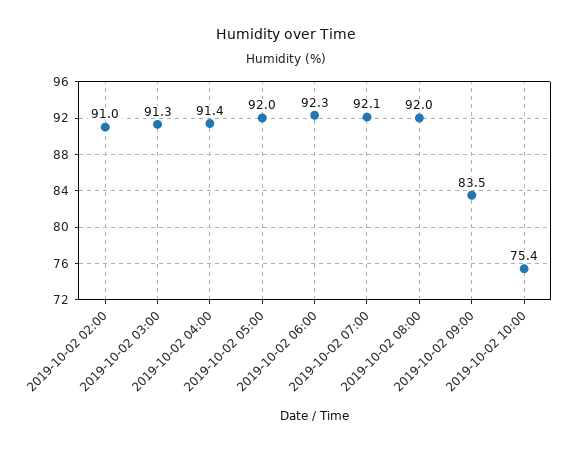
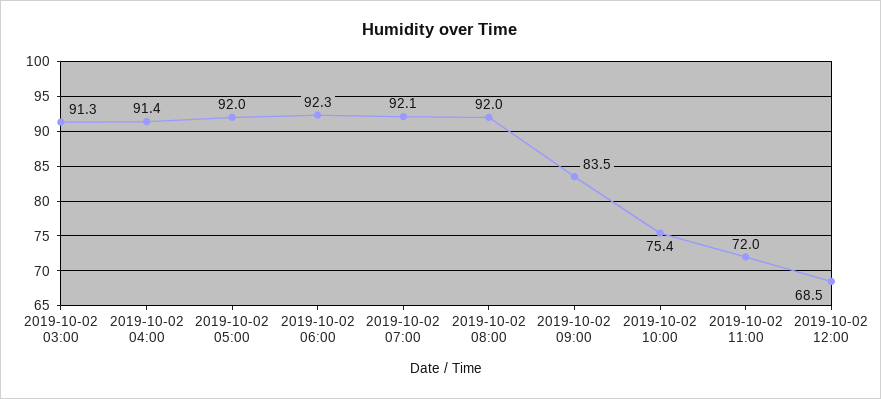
2019-10-02 02:00: 91 -> none
2019-10-02 11:00: none -> 72
2019-10-02 12:00: none -> 68.5

